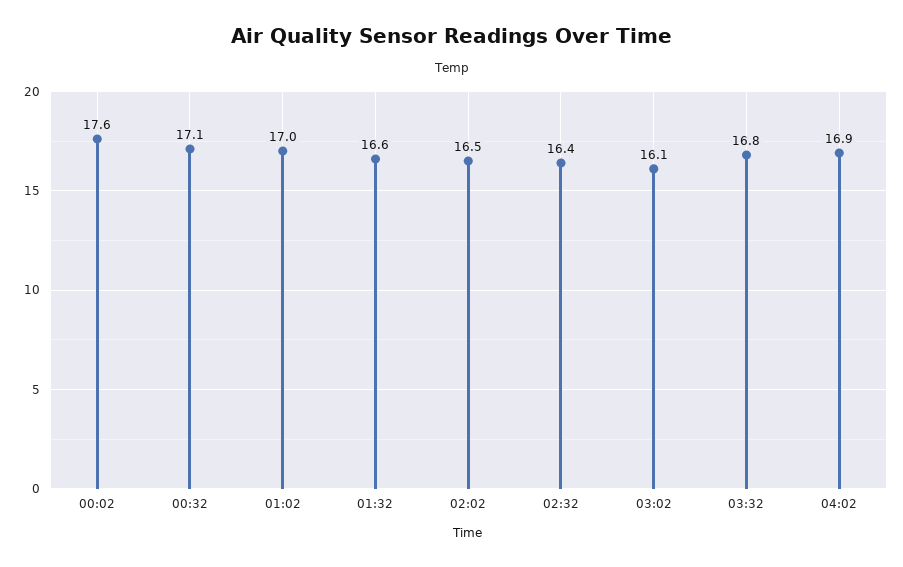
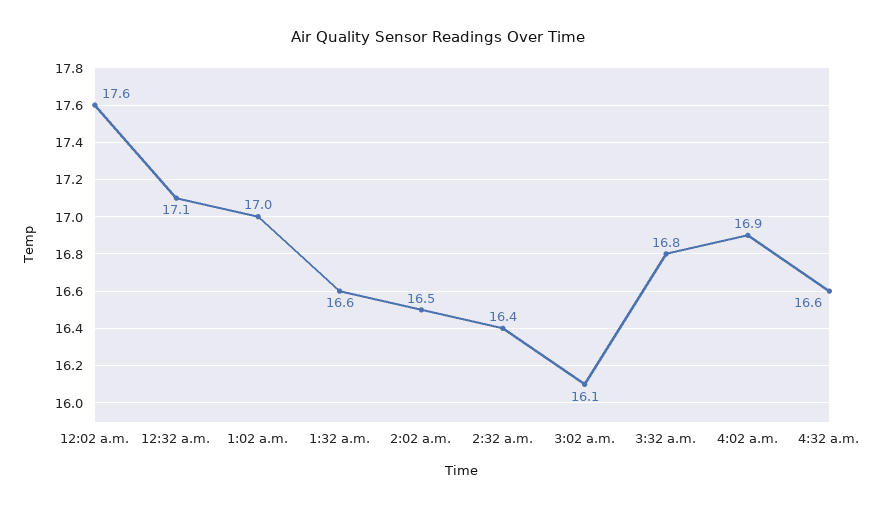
4:32 a.m.: none -> 16.6

